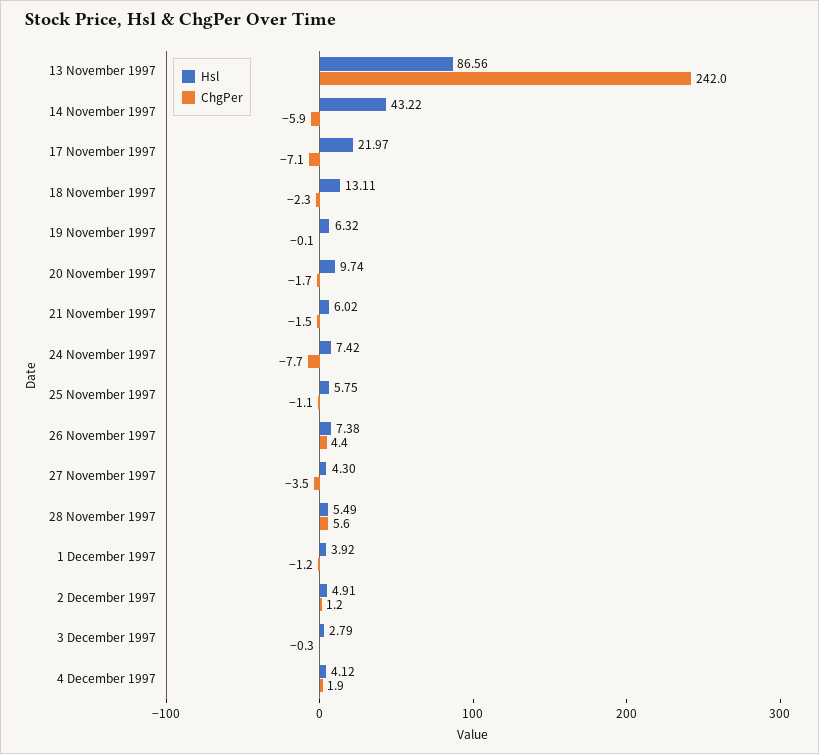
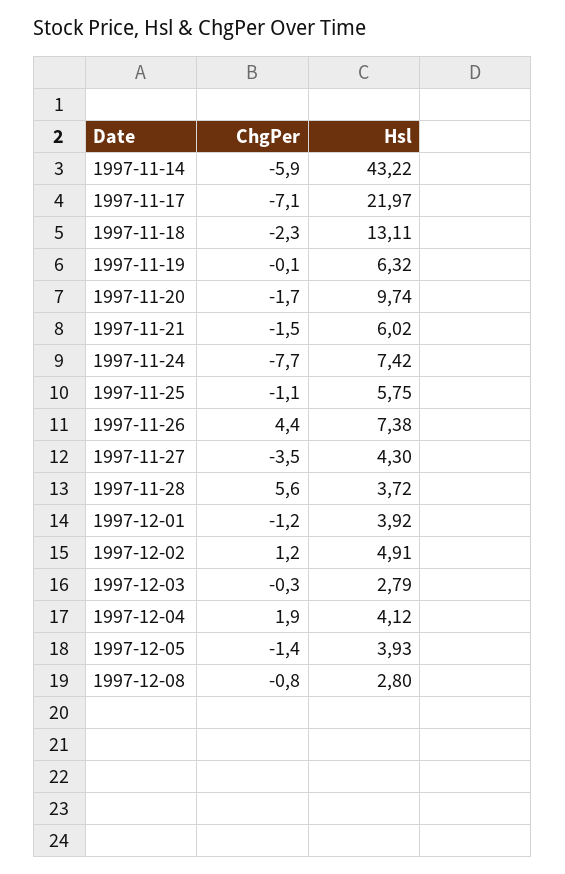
Hsl, 13 November 1997: 86.56 -> none
ChgPer, 13 November 1997: 242 -> none
Hsl, 28 November 1997: 5.49 -> 3.72
ChgPer, 1997-12-05: none -> -1.4
Hsl, 1997-12-05: none -> 3.93
ChgPer, 1997-12-08: none -> -0.8
Hsl, 1997-12-08: none -> 2.8

